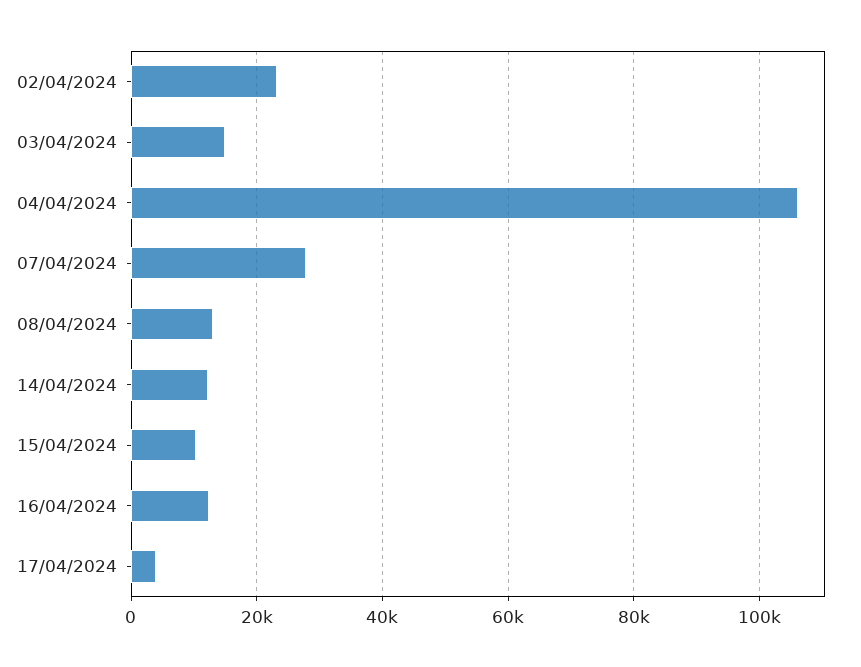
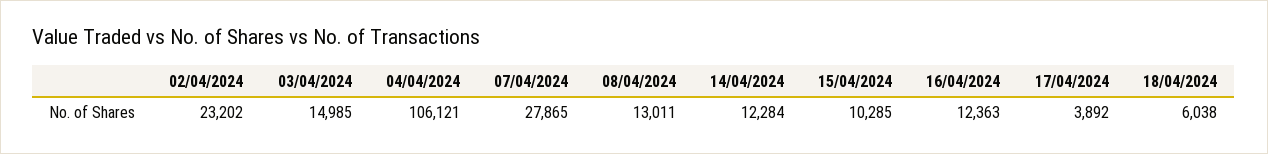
18/04/2024: none -> 6038

